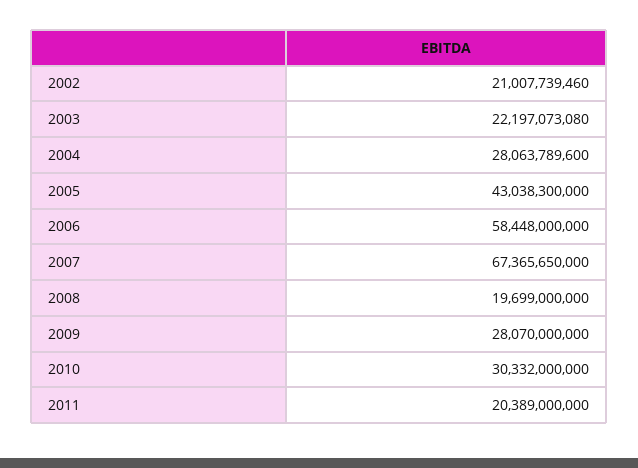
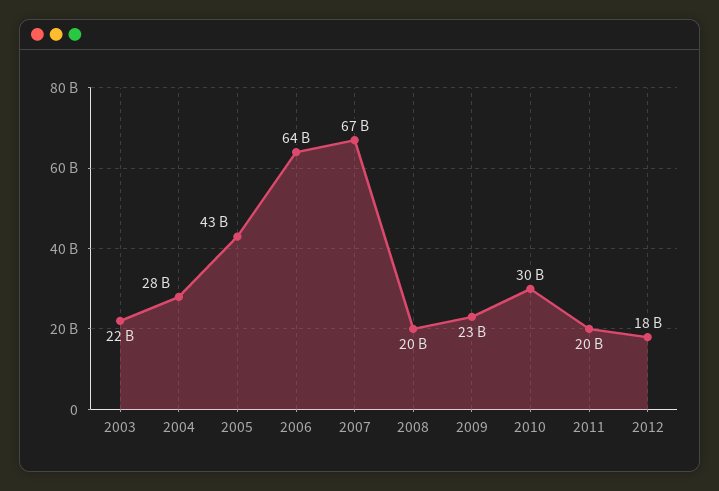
2002: 21007739460 -> none
2006: 58448000000 -> 64000000000
2009: 28070000000 -> 23000000000
2012: none -> 18000000000

